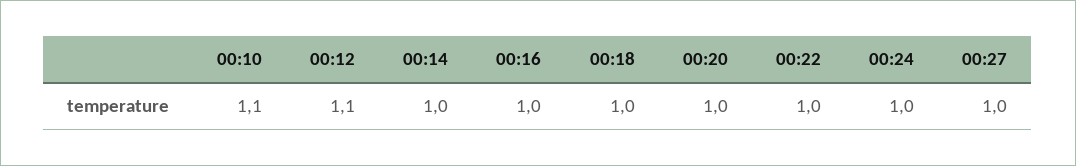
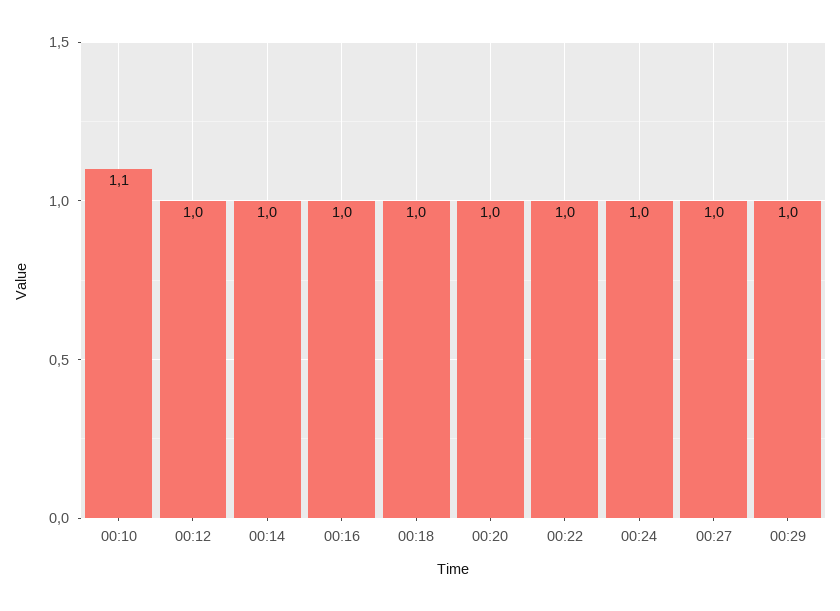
00:12: 1.1 -> 1
00:29: none -> 1

